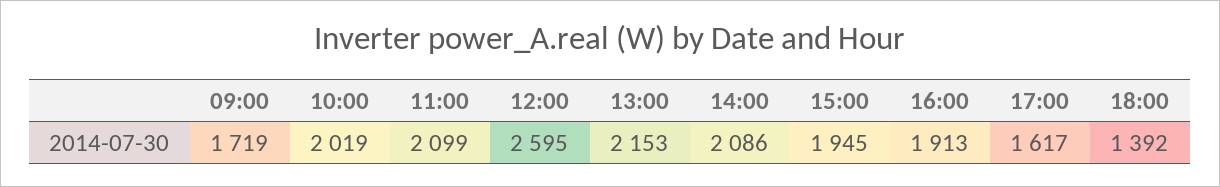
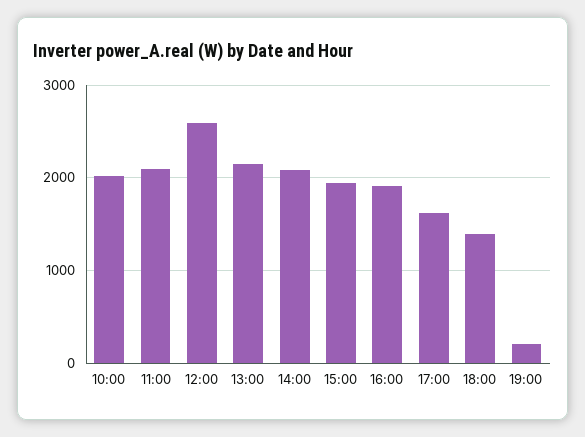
09:00: 1719 -> none
19:00: none -> 200

